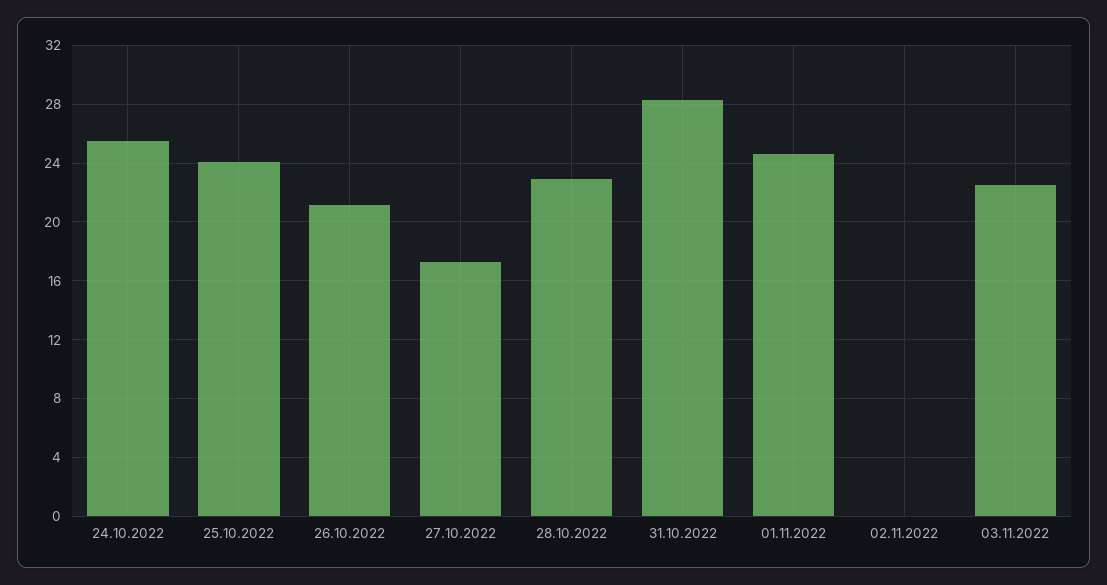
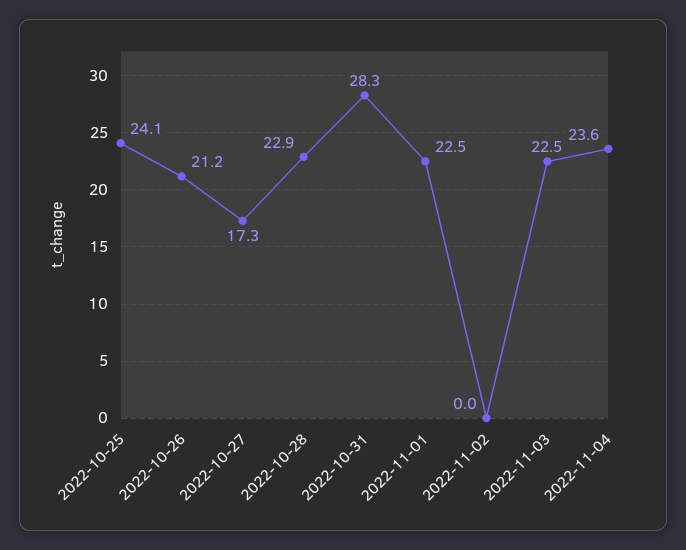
24.10.2022: 25.5 -> none
01.11.2022: 24.5 -> 22.5
2022-11-04: none -> 23.6

